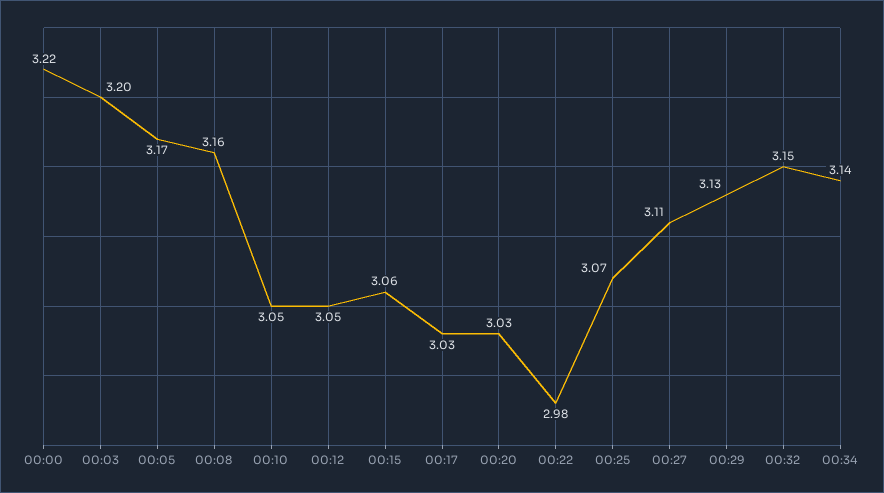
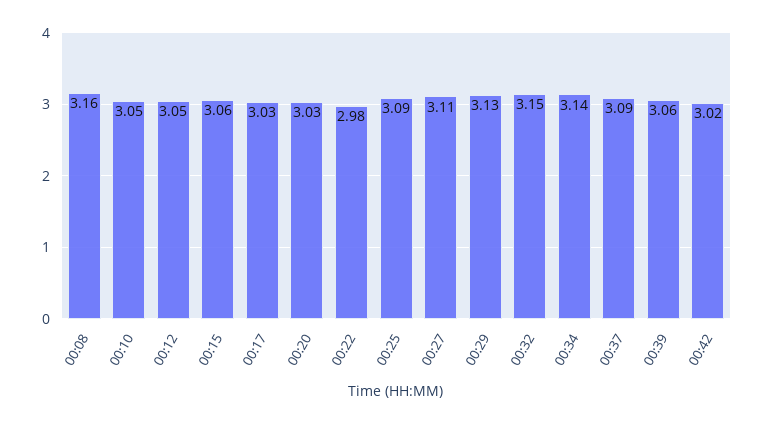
00:00: 3.22 -> none
00:03: 3.2 -> none
00:05: 3.17 -> none
00:25: 3.07 -> 3.09
00:37: none -> 3.09
00:39: none -> 3.06
00:42: none -> 3.02

